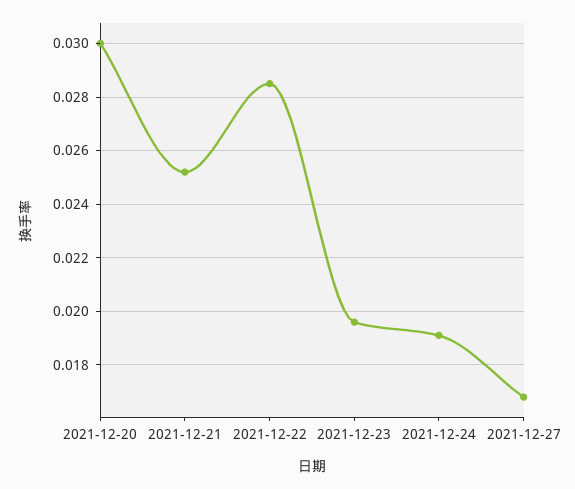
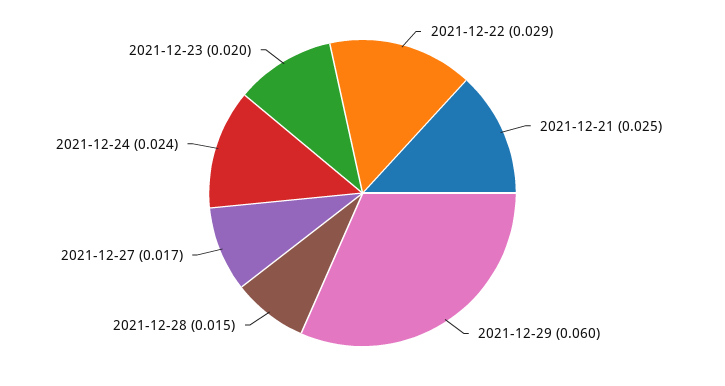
2021-12-20: 0.03 -> none
2021-12-24: 0.019 -> 0.024
2021-12-29: none -> 0.06
2021-12-28: none -> 0.015

